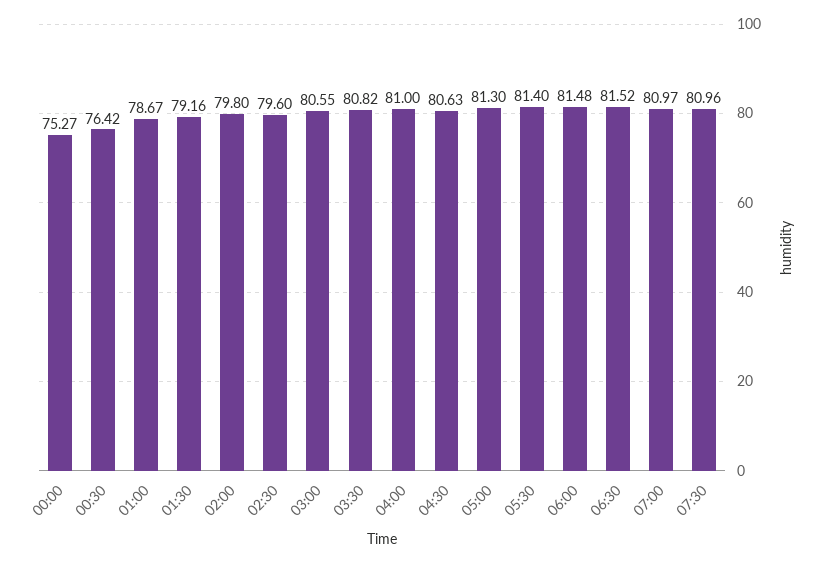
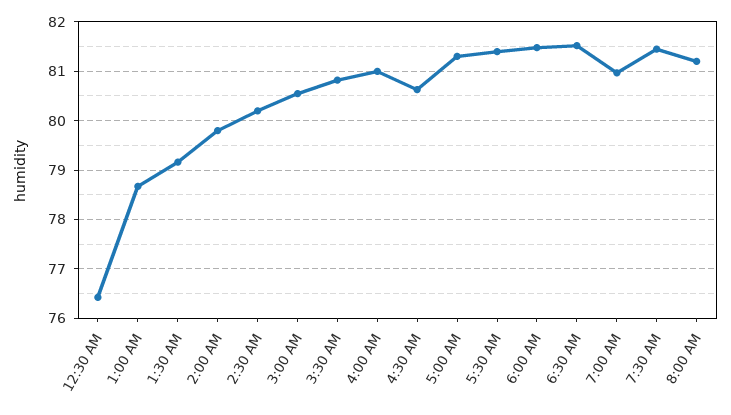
00:00: 75.27 -> none
02:30: 79.6 -> 80.2
07:30: 80.96 -> 81.4
8:00 AM: none -> 81.2

